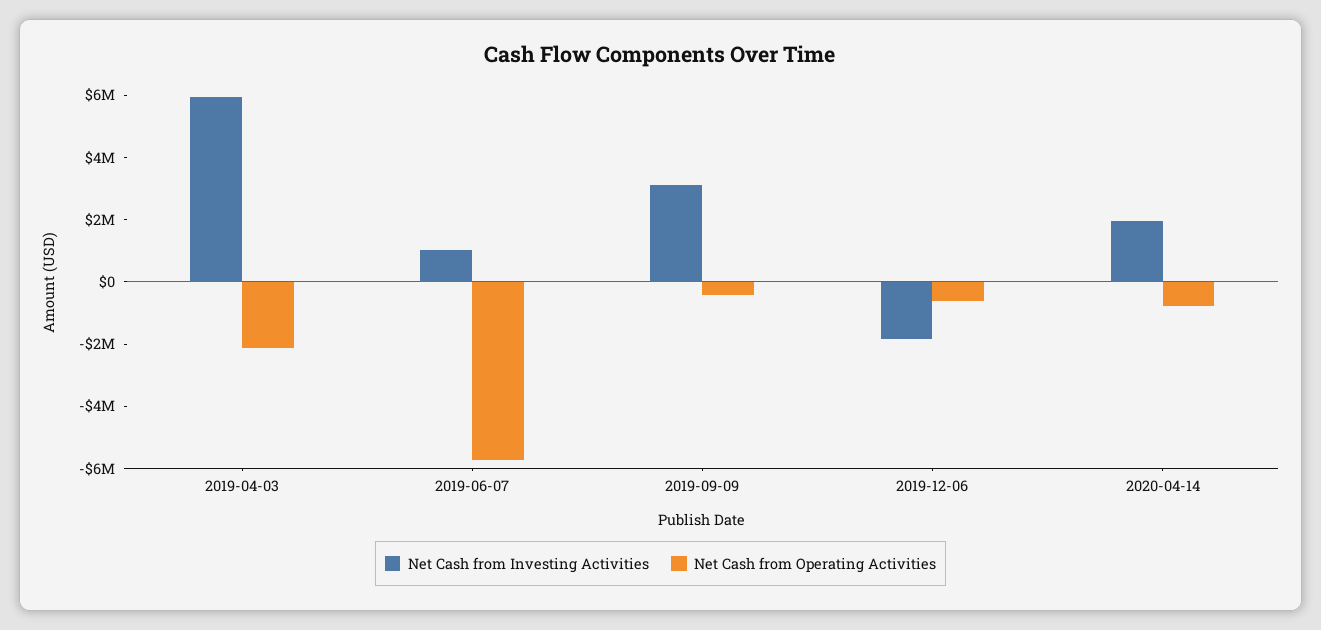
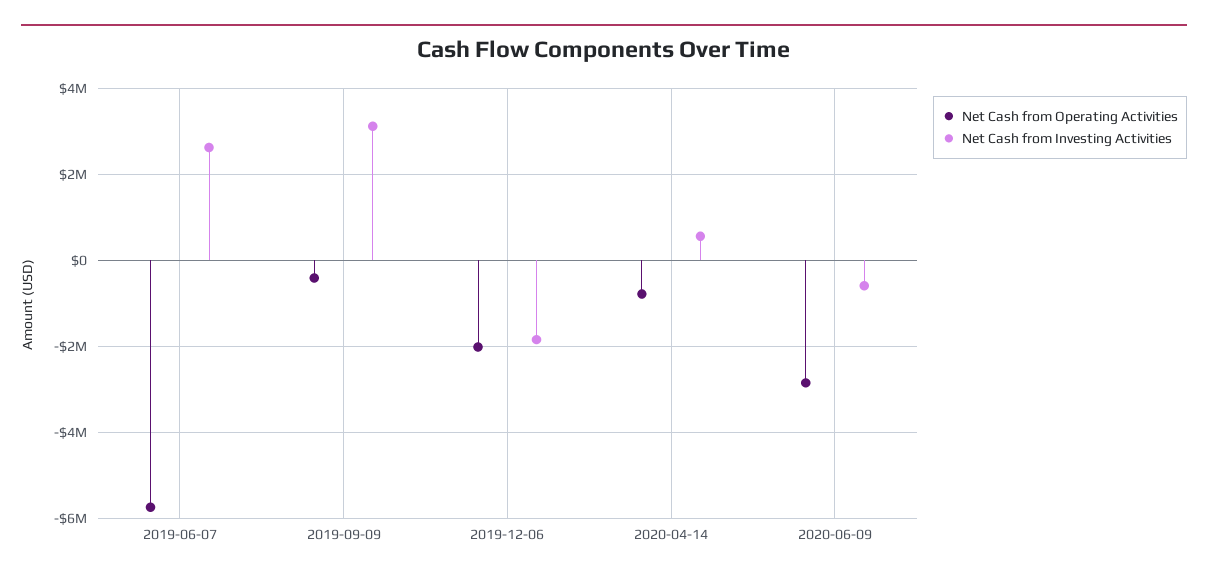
Net Cash from Investing Activities, 2019-04-03: 6000000 -> none
Net Cash from Operating Activities, 2019-04-03: -2000000 -> none
Net Cash from Investing Activities, 2019-06-07: 1000000 -> 2600000
Net Cash from Operating Activities, 2019-12-06: -500000 -> -2000000
Net Cash from Investing Activities, 2020-04-14: 2000000 -> 600000
Net Cash from Operating Activities, 2020-06-09: none -> -2800000
Net Cash from Investing Activities, 2020-06-09: none -> -600000

